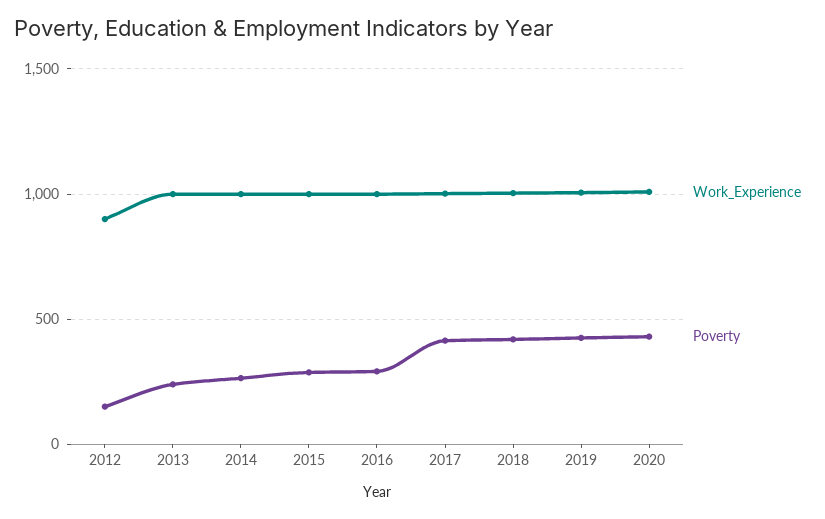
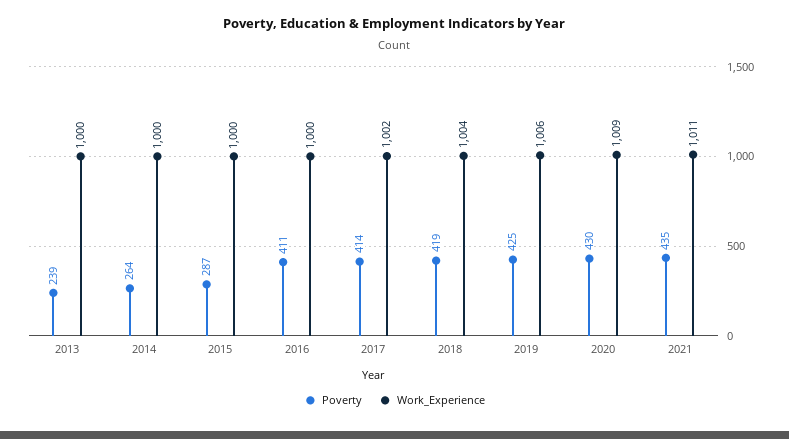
Work_Experience, 2012: 900 -> none
Poverty, 2012: 150 -> none
Poverty, 2016: 300 -> 411
Poverty, 2021: none -> 435
Work_Experience, 2021: none -> 1011

